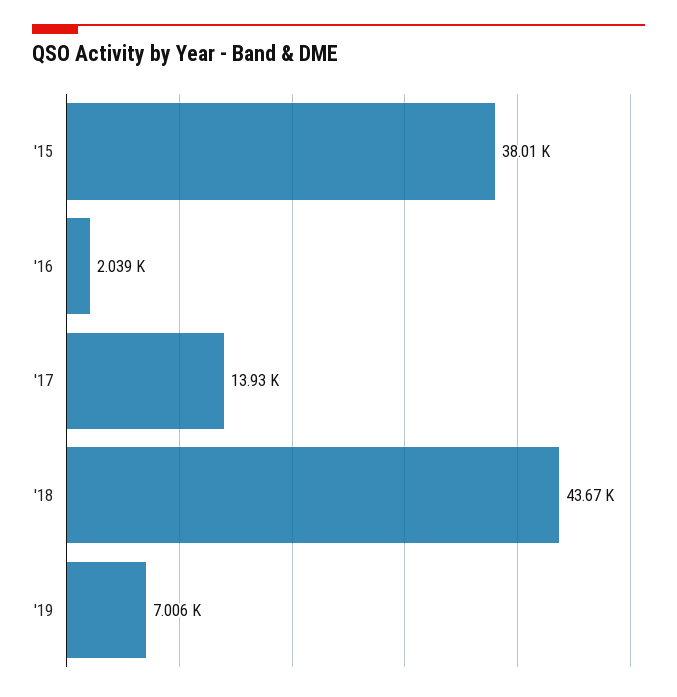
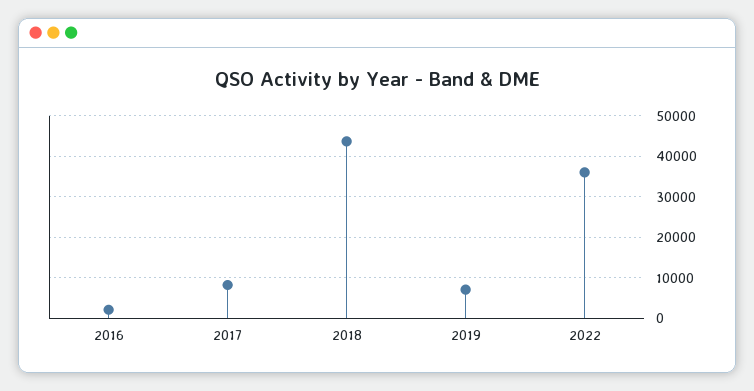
'15: 38010 -> none
'17: 13930 -> 8000
2022: none -> 36000

